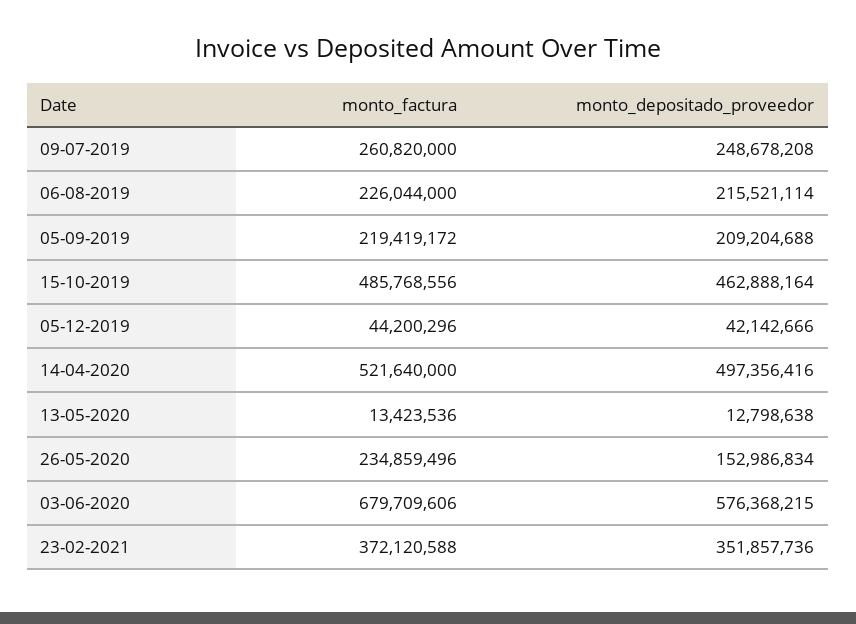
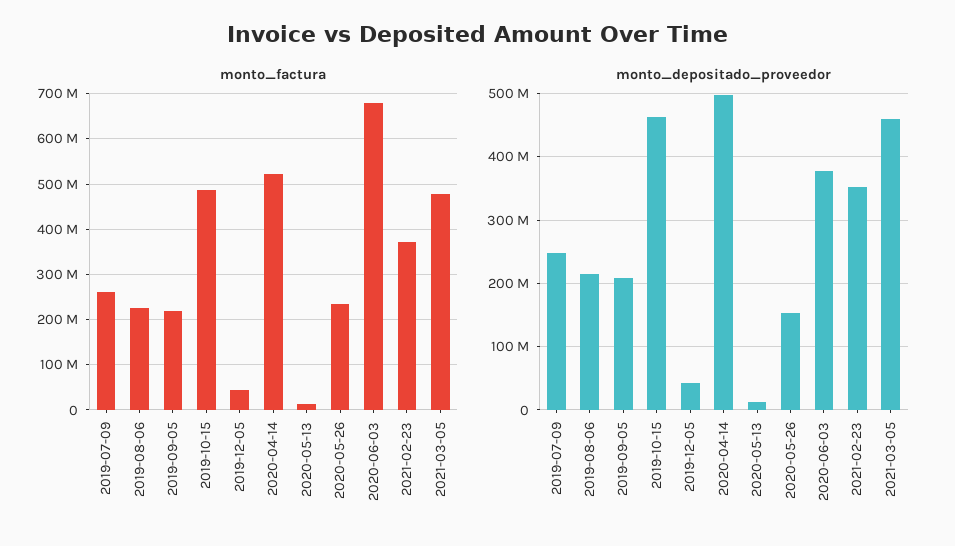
monto_depositado_proveedor, 03-06-2020: 576368215 -> 380000000
monto_factura, 2021-03-05: none -> 480000000
monto_depositado_proveedor, 2021-03-05: none -> 460000000

